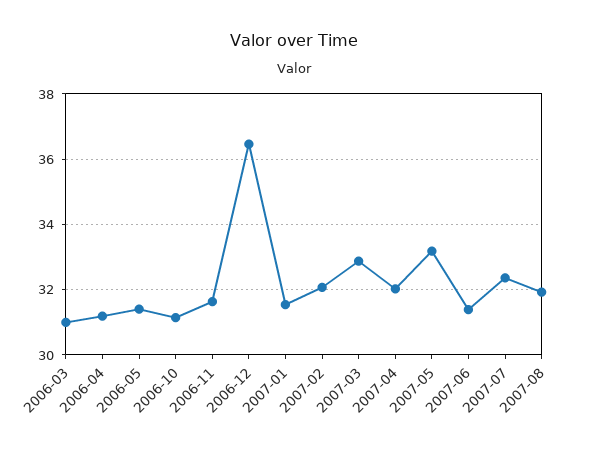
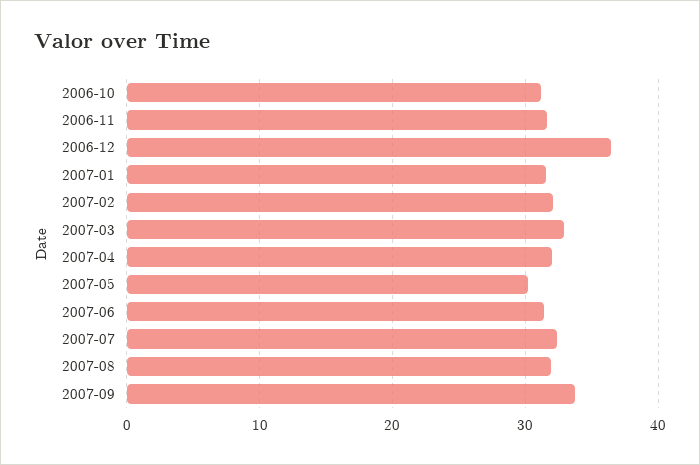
2006-03: 31 -> none
2006-04: 31.2 -> none
2006-05: 31.4 -> none
2007-05: 33.2 -> 30
2007-09: none -> 34

